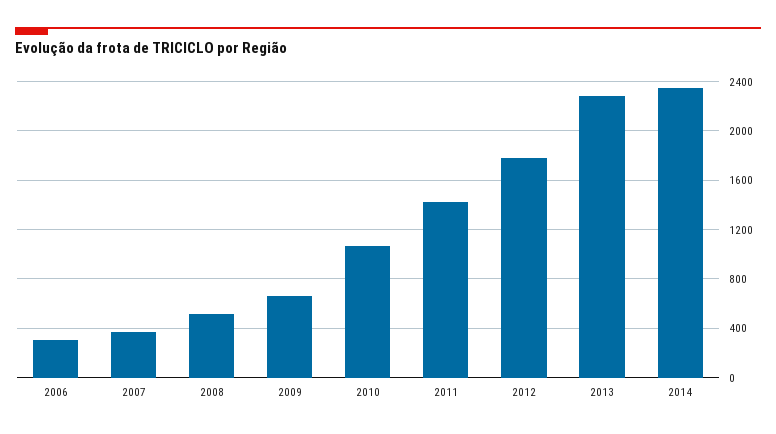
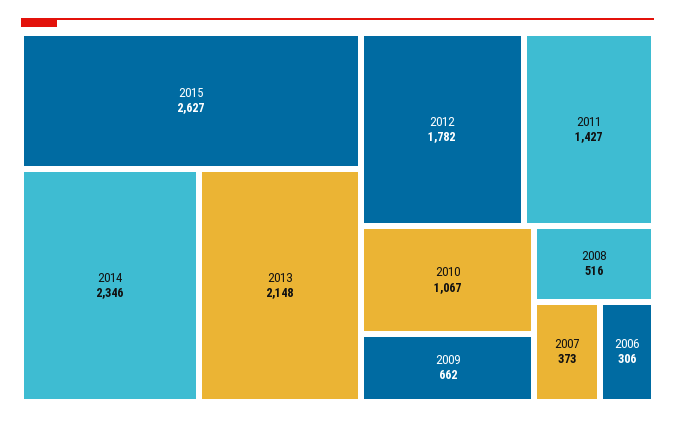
2013: 2300 -> 2148
2015: none -> 2627

